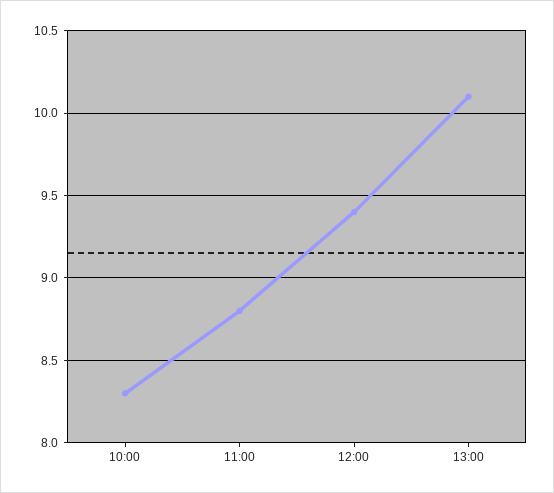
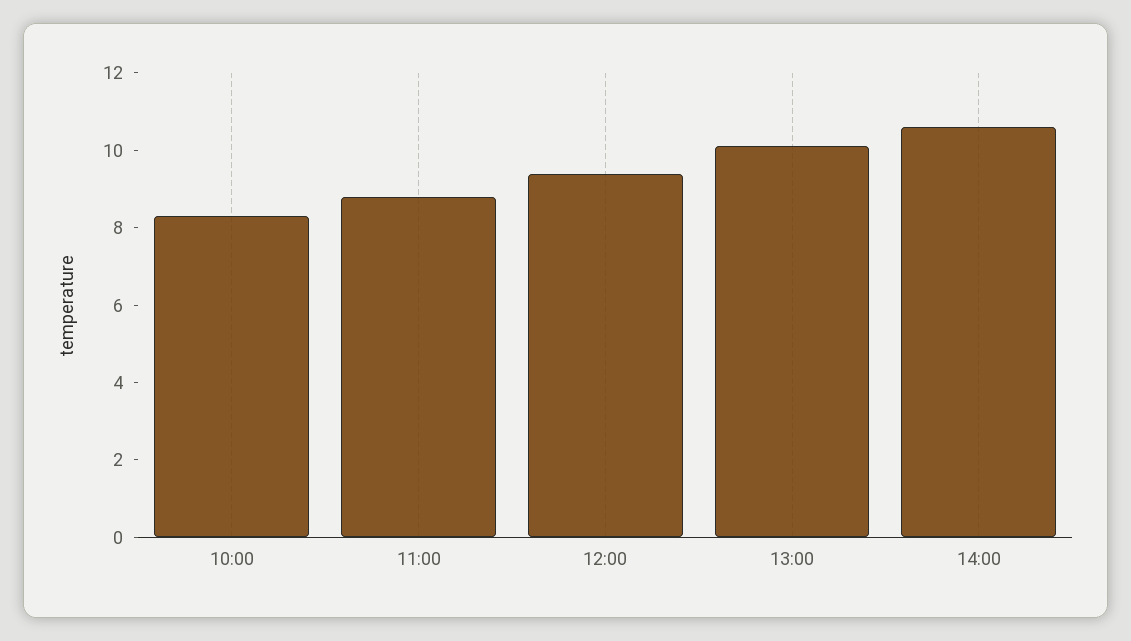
14:00: none -> 10.5

